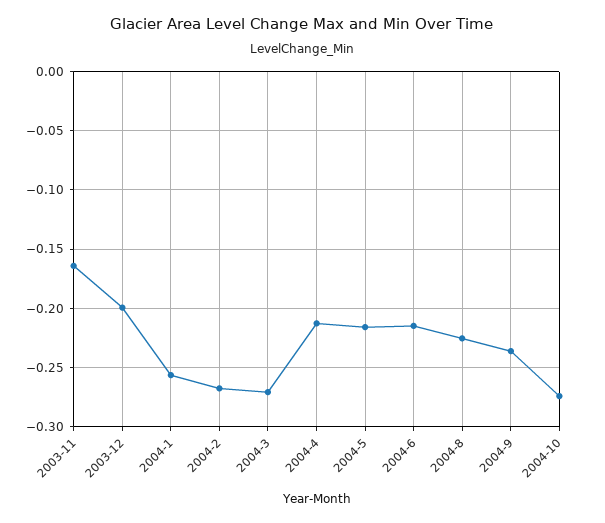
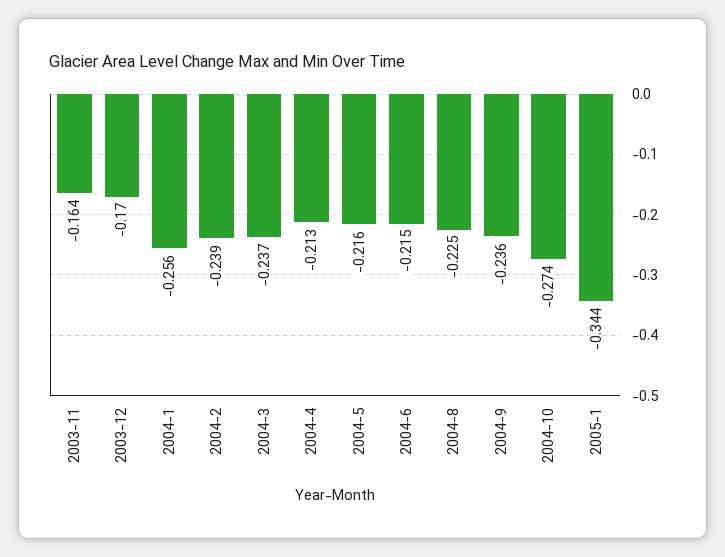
2003-12: -0.2 -> -0.17
2004-2: -0.27 -> -0.239
2004-3: -0.27 -> -0.237
2005-1: none -> -0.344

